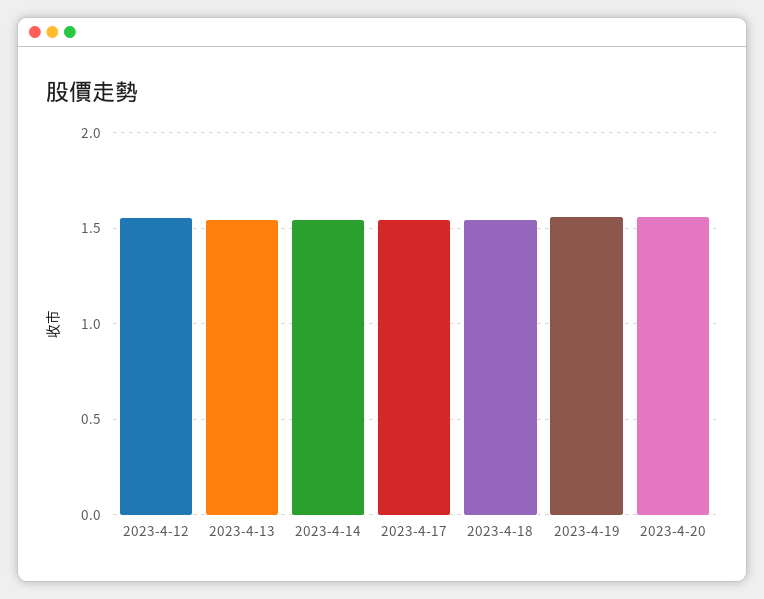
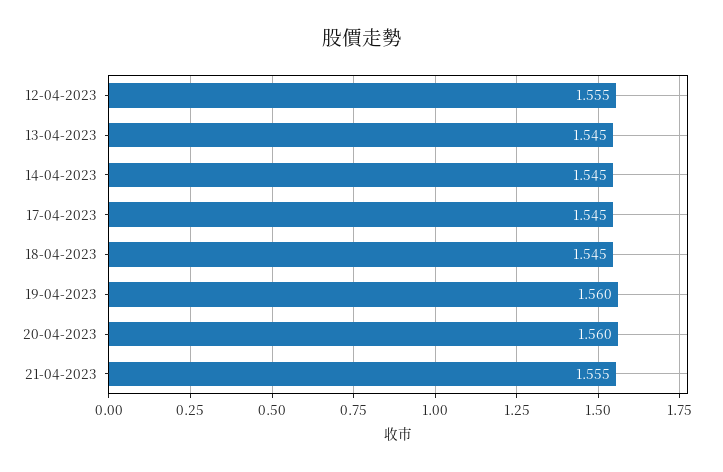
21-04-2023: none -> 1.555

